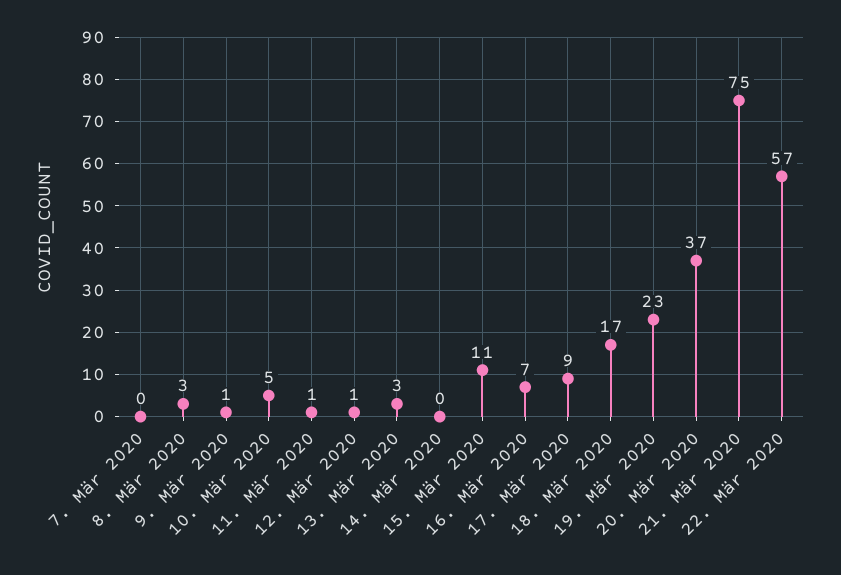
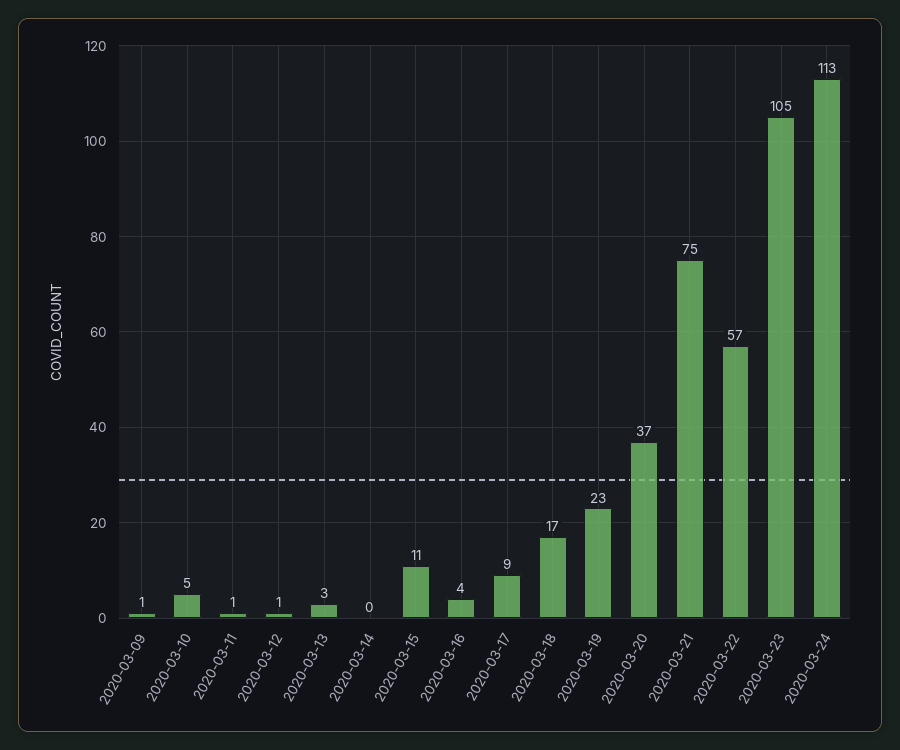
7. Mär 2020: 0 -> none
8. Mär 2020: 3 -> none
16. Mär 2020: 7 -> 4
2020-03-23: none -> 105
2020-03-24: none -> 113

